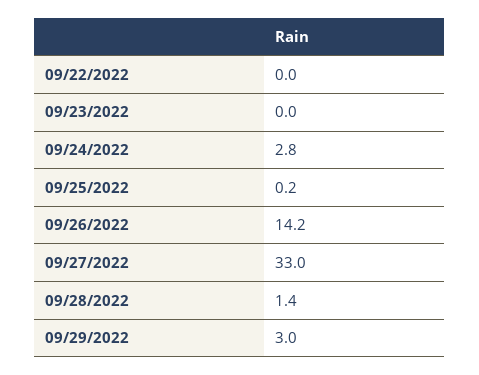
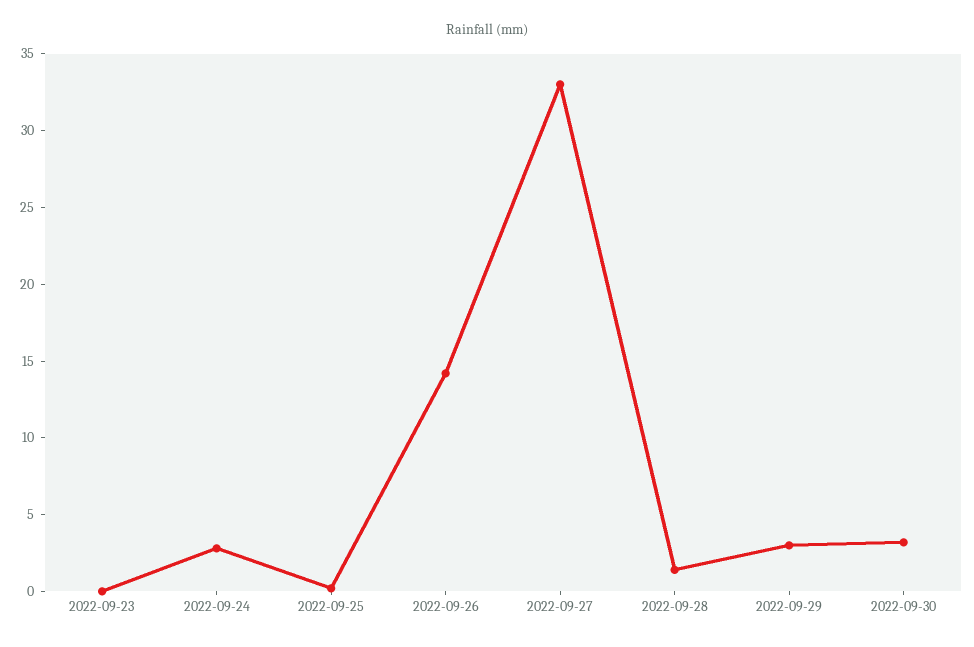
09/22/2022: 0 -> none
2022-09-30: none -> 3

